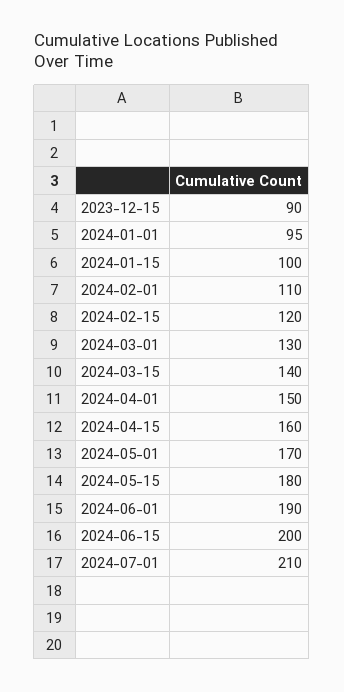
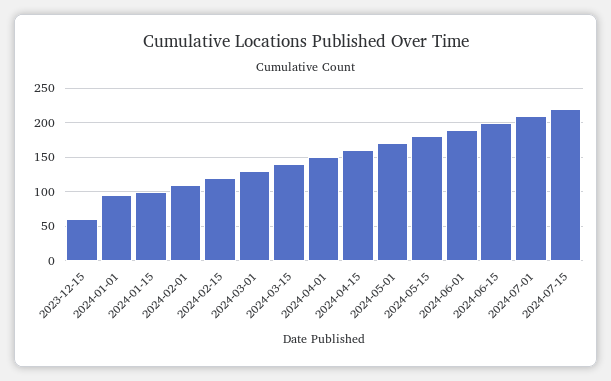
2023-12-15: 90 -> 60
2024-07-15: none -> 220

